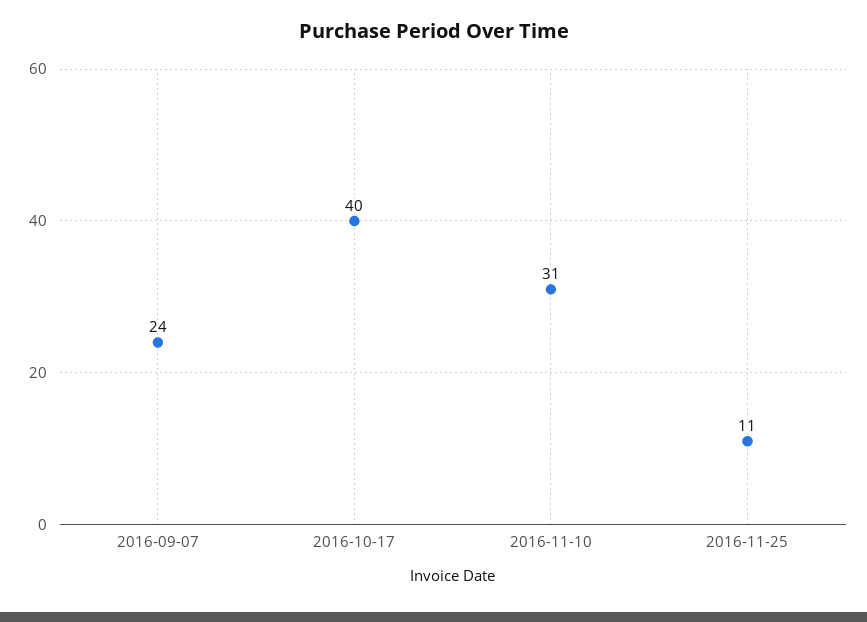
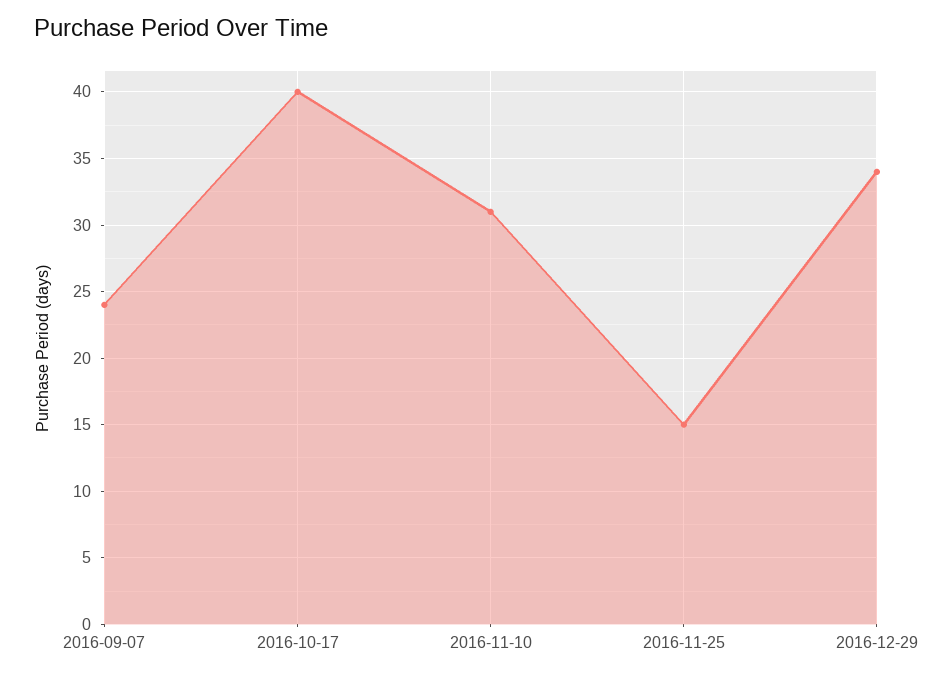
2016-11-25: 11 -> 15
2016-12-29: none -> 34

